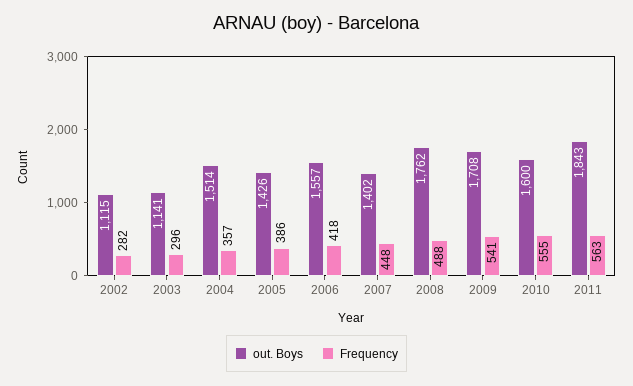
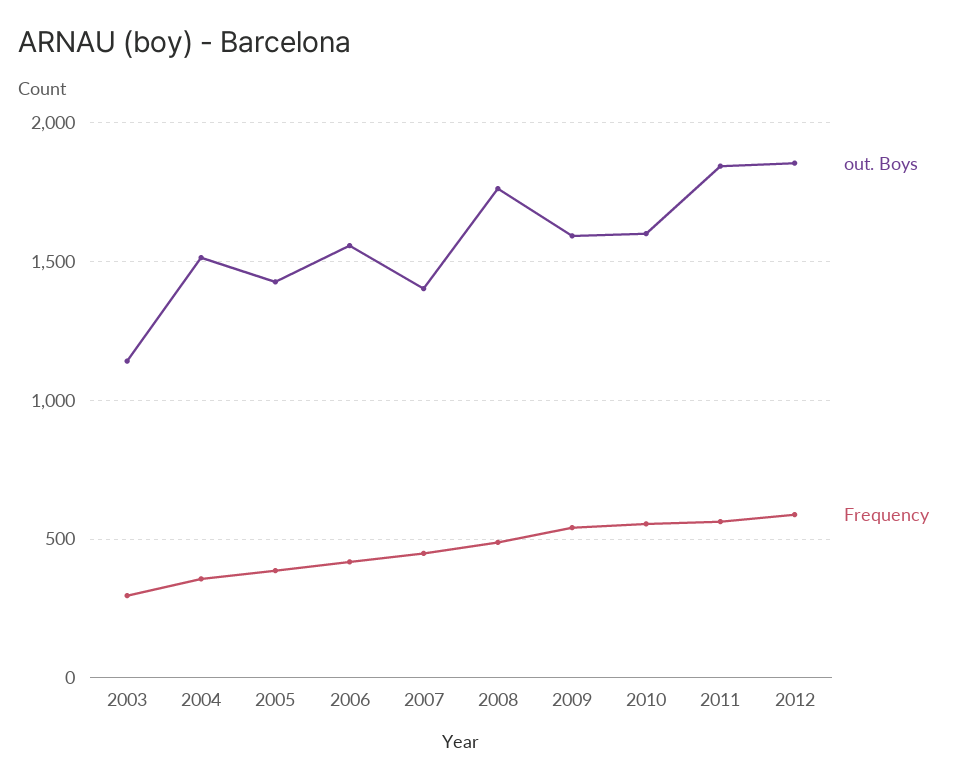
out. Boys, 2002: 1115 -> none
Frequency, 2002: 282 -> none
out. Boys, 2009: 1708 -> 1600
out. Boys, 2012: none -> 1850
Frequency, 2012: none -> 600

